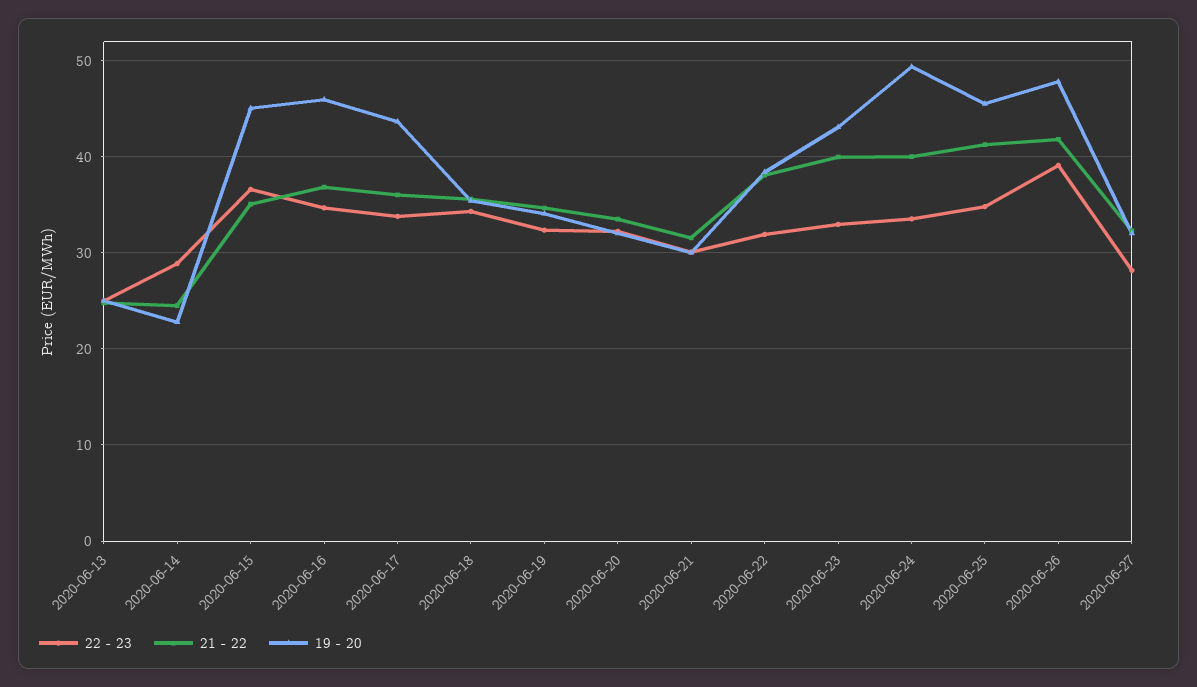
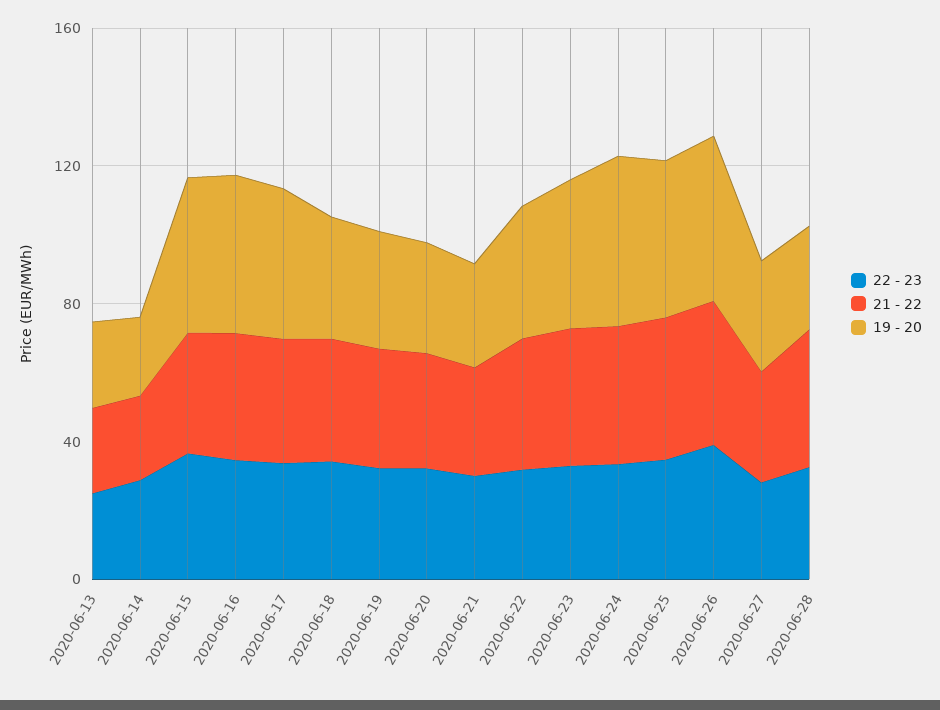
22 - 23, 2020-06-28: none -> 30
21 - 22, 2020-06-28: none -> 40
19 - 20, 2020-06-28: none -> 30

